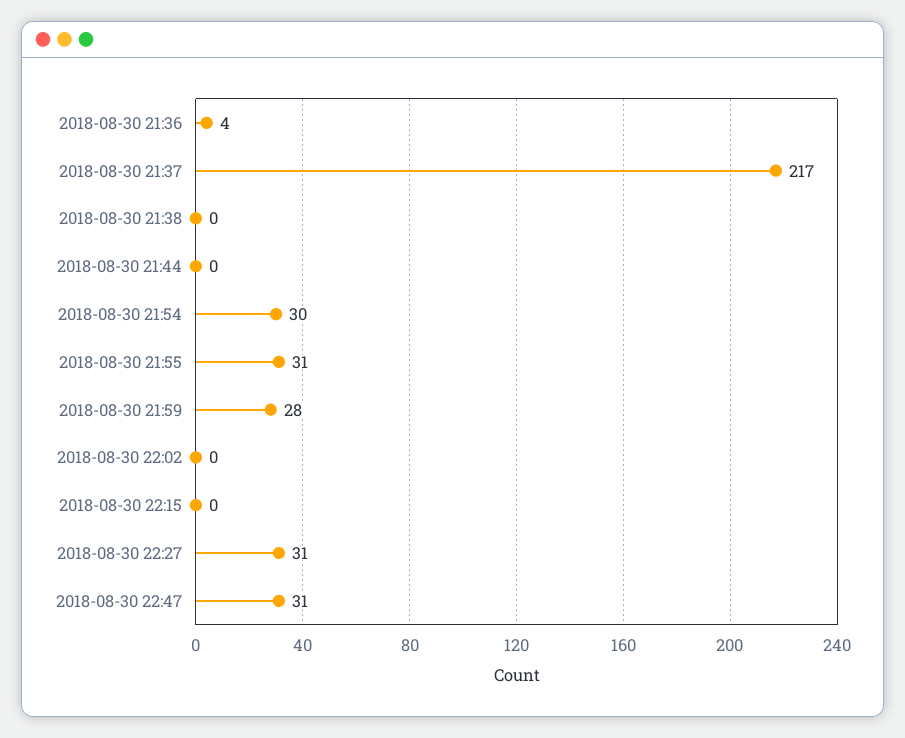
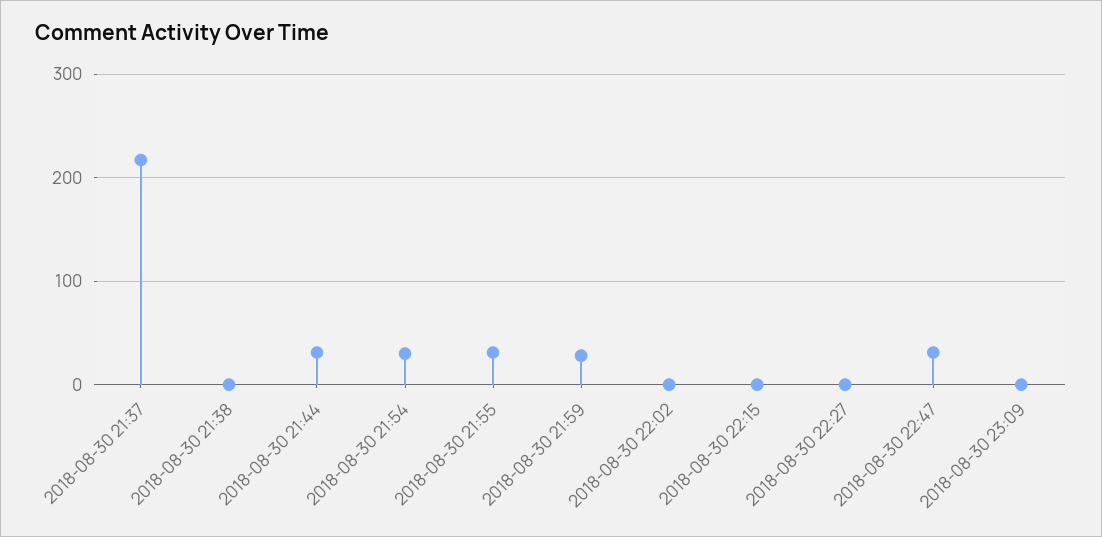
2018-08-30 21:36: 4 -> none
2018-08-30 21:44: 0 -> 30
2018-08-30 22:27: 31 -> 0
2018-08-30 23:09: none -> 0

